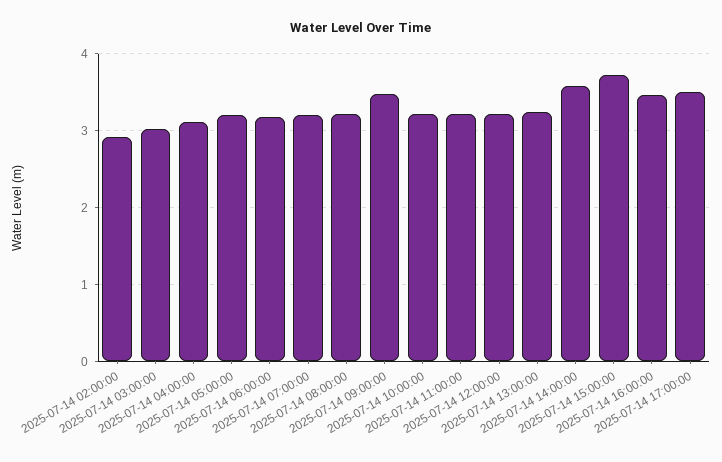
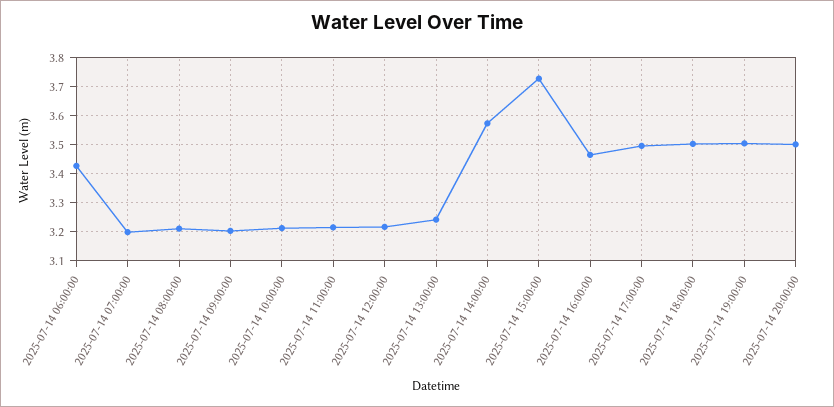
2025-07-14 02:00:00: 2.9 -> none
2025-07-14 03:00:00: 3 -> none
2025-07-14 04:00:00: 3.1 -> none
2025-07-14 05:00:00: 3.2 -> none
2025-07-14 06:00:00: 3.2 -> 3.425
2025-07-14 09:00:00: 3.5 -> 3.2
2025-07-14 18:00:00: none -> 3.5
2025-07-14 19:00:00: none -> 3.5
2025-07-14 20:00:00: none -> 3.5

